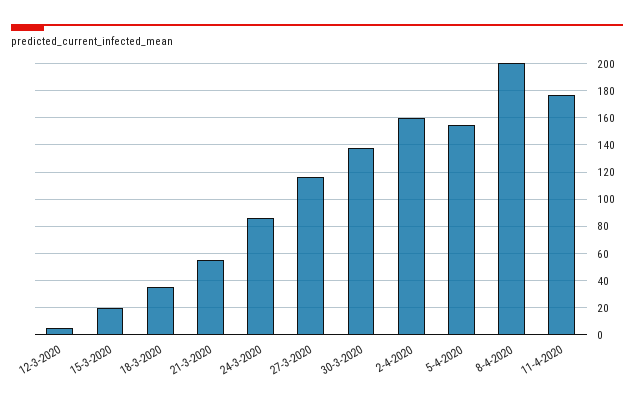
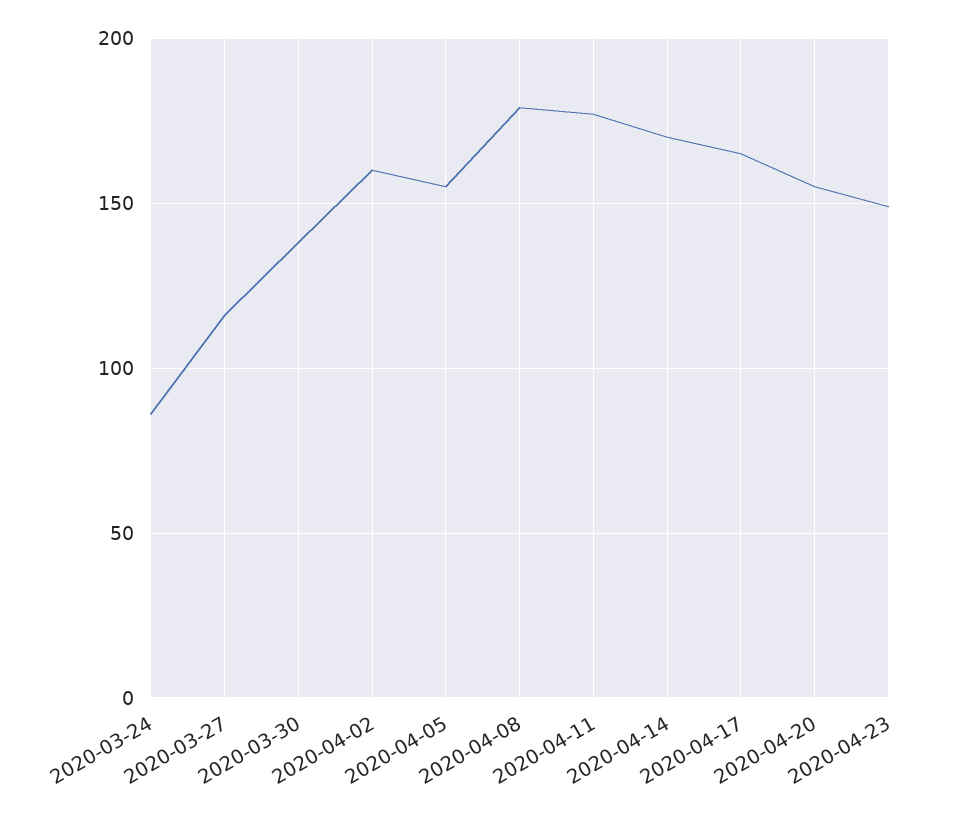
12-3-2020: 5 -> none
15-3-2020: 20 -> none
18-3-2020: 35 -> none
21-3-2020: 55 -> none
8-4-2020: 200 -> 180
2020-04-14: none -> 170
2020-04-17: none -> 165
2020-04-20: none -> 155
2020-04-23: none -> 150

